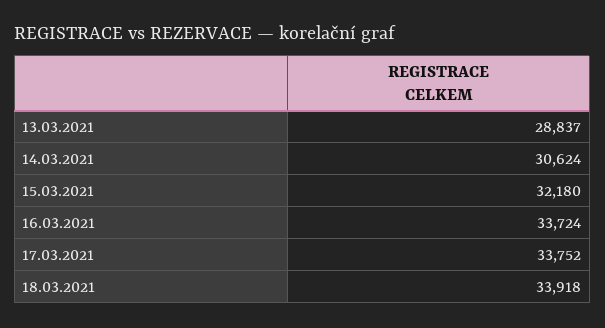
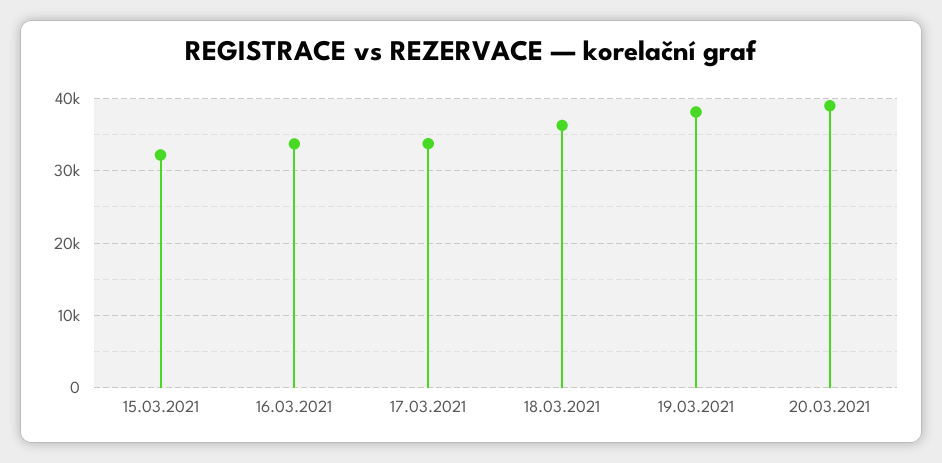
13.03.2021: 28837 -> none
14.03.2021: 30624 -> none
18.03.2021: 33918 -> 36000
19.03.2021: none -> 38000
20.03.2021: none -> 39000

